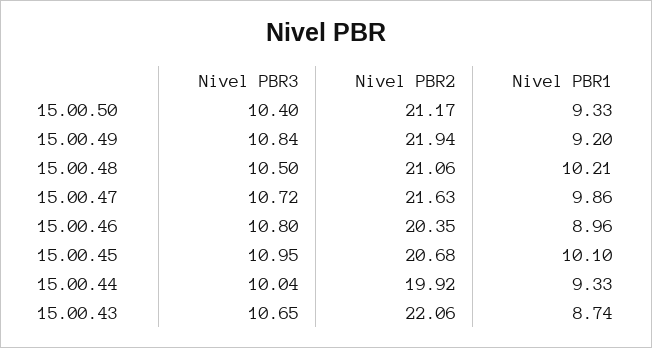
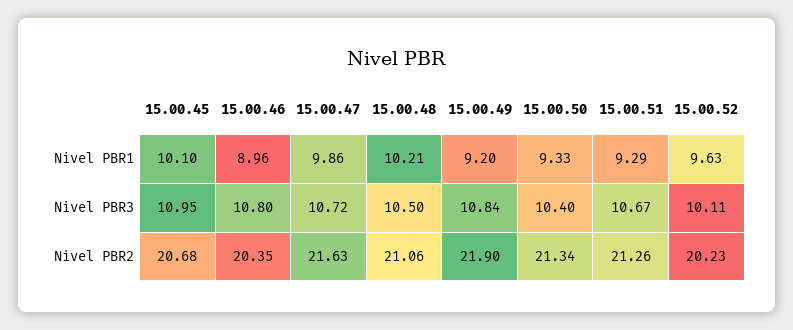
Nivel PBR2, 15.00.50: 21.17 -> 21.34
Nivel PBR2, 15.00.49: 21.94 -> 21.9
Nivel PBR3, 15.00.44: 10.04 -> none
Nivel PBR2, 15.00.44: 19.92 -> none
Nivel PBR1, 15.00.44: 9.33 -> none
Nivel PBR3, 15.00.43: 10.65 -> none
Nivel PBR2, 15.00.43: 22.06 -> none
Nivel PBR1, 15.00.43: 8.74 -> none
Nivel PBR1, 15.00.51: none -> 9.29
Nivel PBR1, 15.00.52: none -> 9.63
Nivel PBR3, 15.00.51: none -> 10.67
Nivel PBR3, 15.00.52: none -> 10.11
Nivel PBR2, 15.00.51: none -> 21.26
Nivel PBR2, 15.00.52: none -> 20.23

